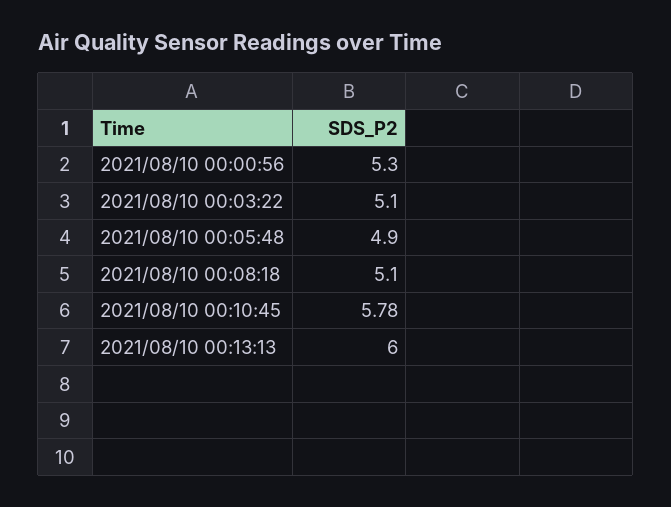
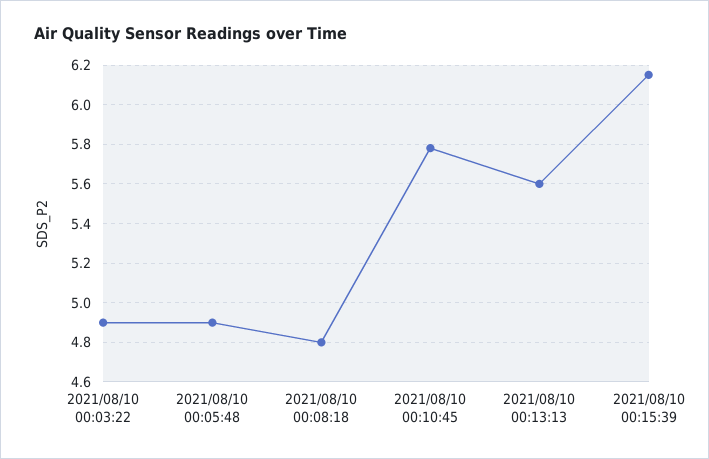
2021/08/10 00:00:56: 5.3 -> none
2021/08/10 00:03:22: 5.1 -> 4.9
2021/08/10 00:08:18: 5.1 -> 4.8
2021/08/10 00:13:13: 6 -> 5.6
2021/08/10 00:15:39: none -> 6.15

